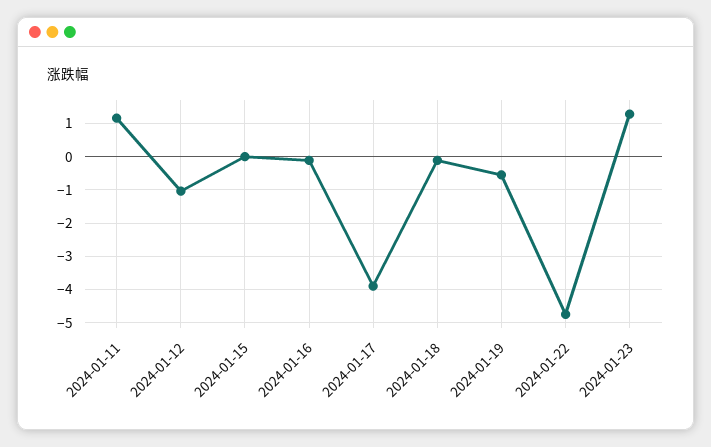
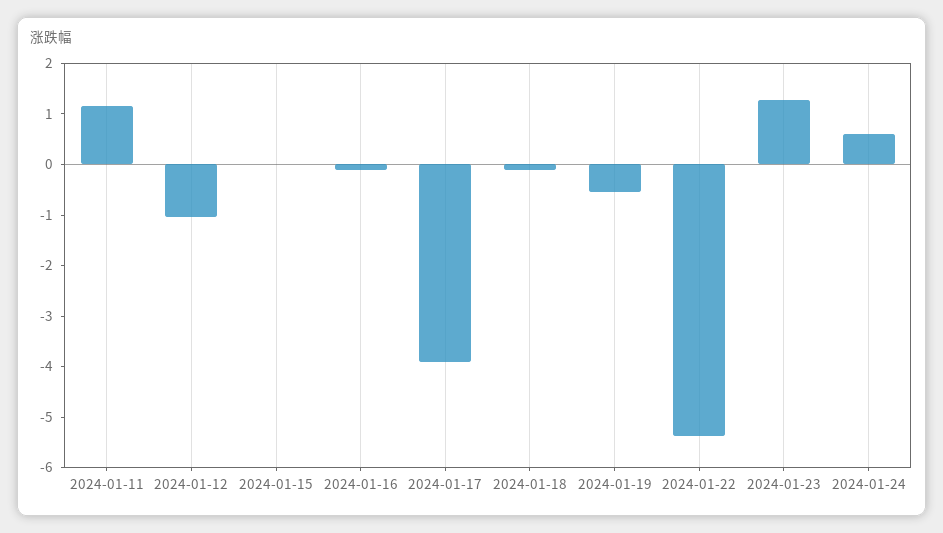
2024-01-22: -4.8 -> -5.4
2024-01-24: none -> 0.6

